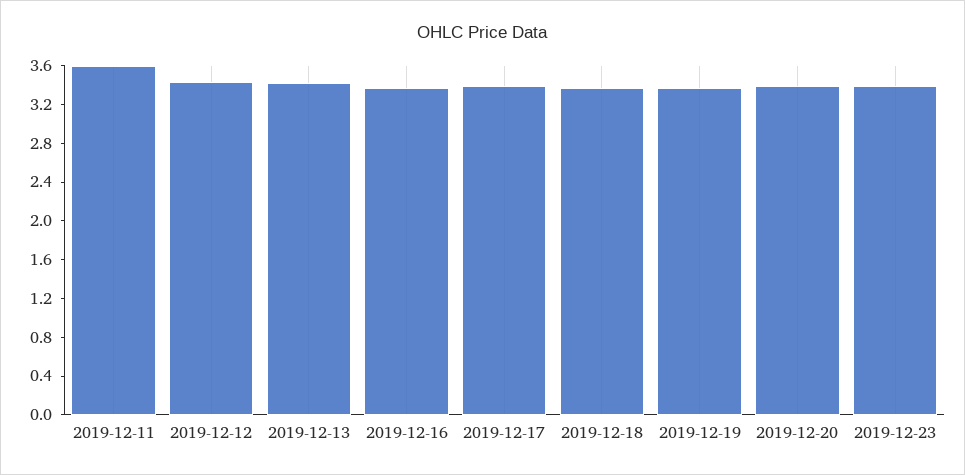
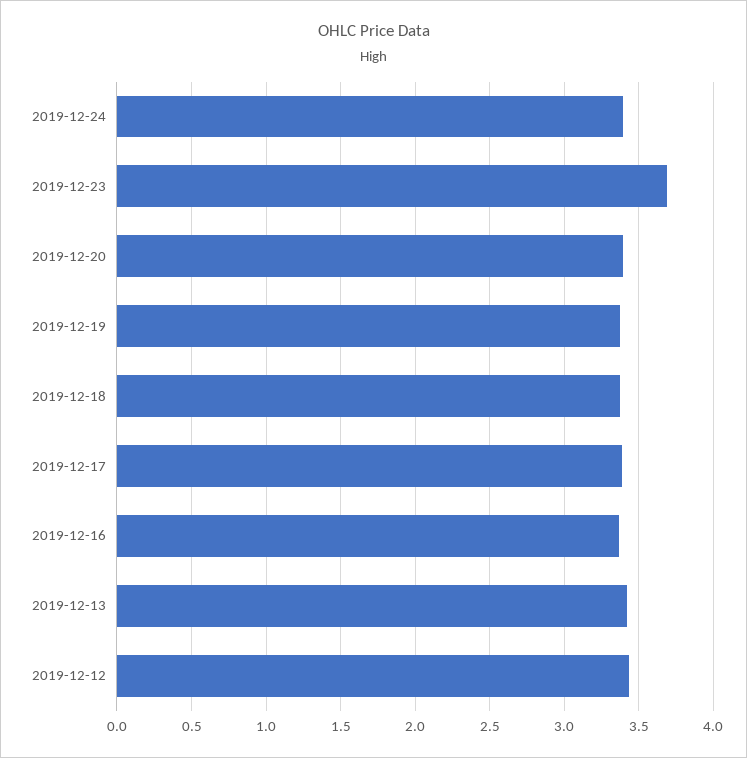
2019-12-11: 3.6 -> none
2019-12-23: 3.4 -> 3.7
2019-12-24: none -> 3.4

